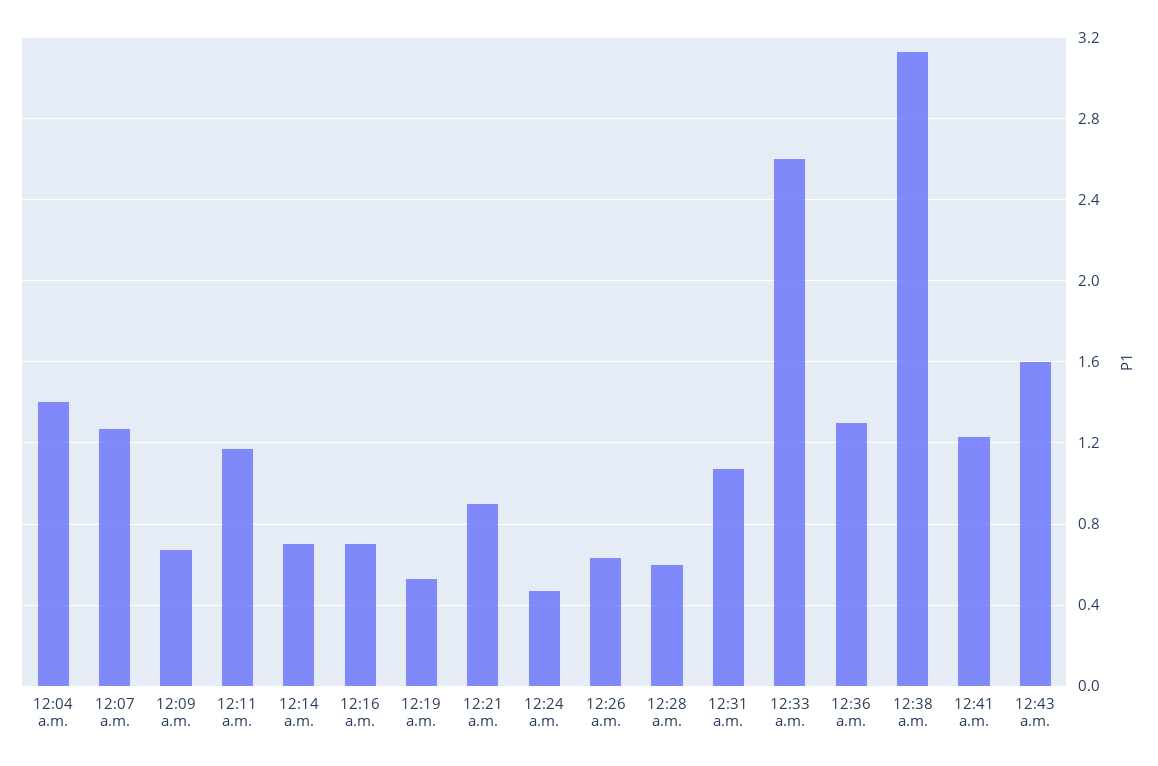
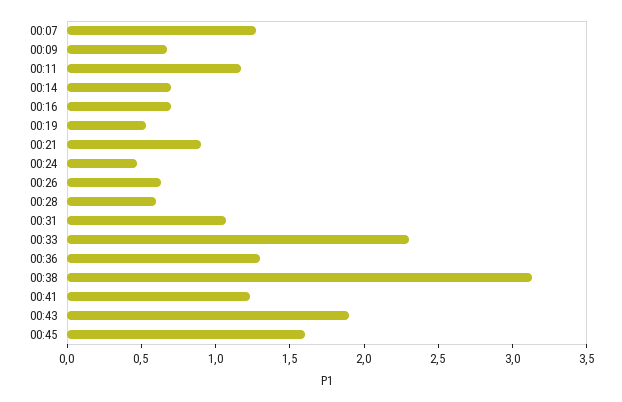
12:04 a.m.: 1.4 -> none
12:33 a.m.: 2.6 -> 2.3
12:43 a.m.: 1.6 -> 1.9
00:45: none -> 1.6

